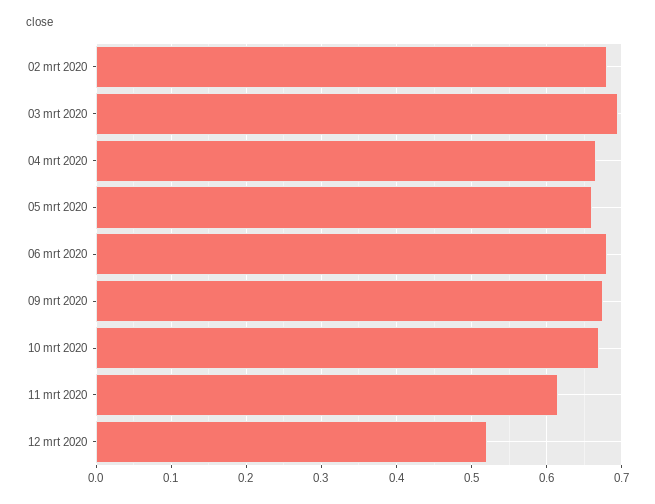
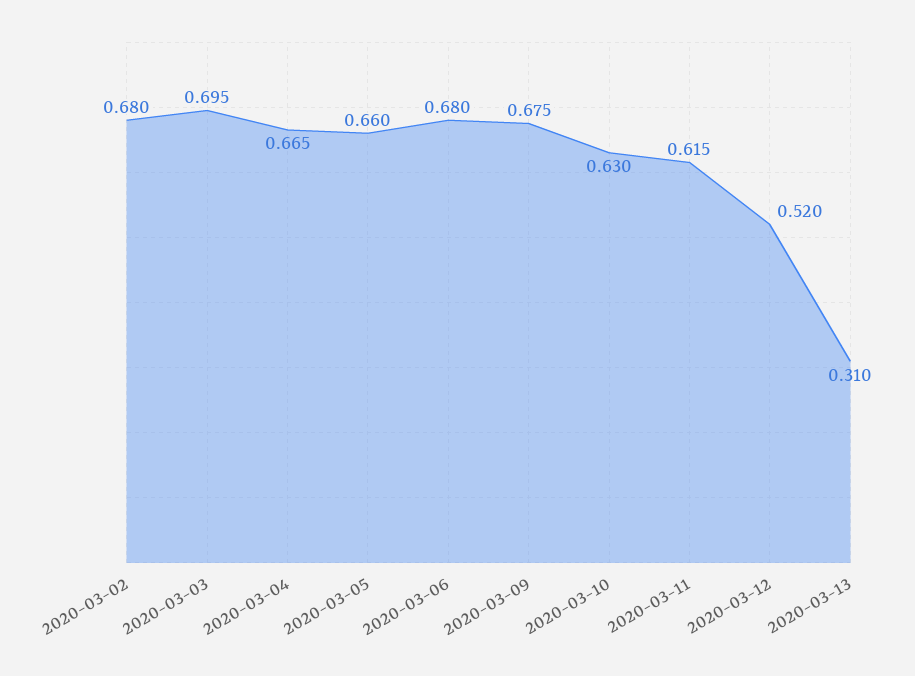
10 mrt 2020: 0.67 -> 0.63
2020-03-13: none -> 0.31

